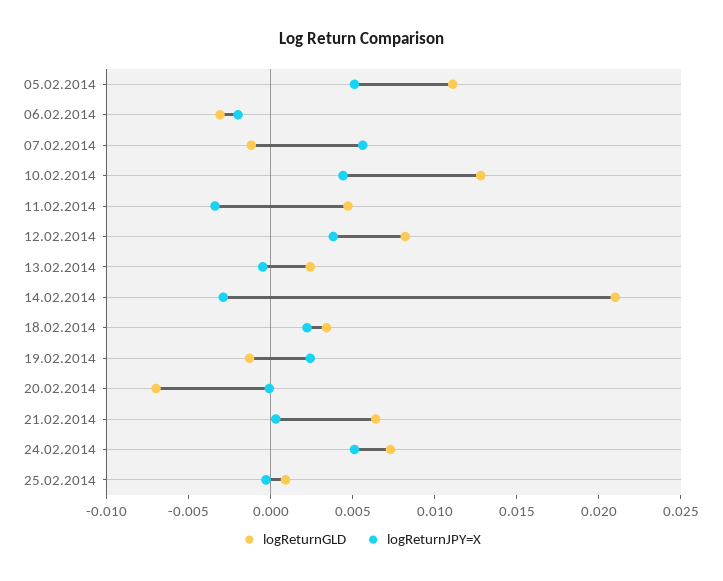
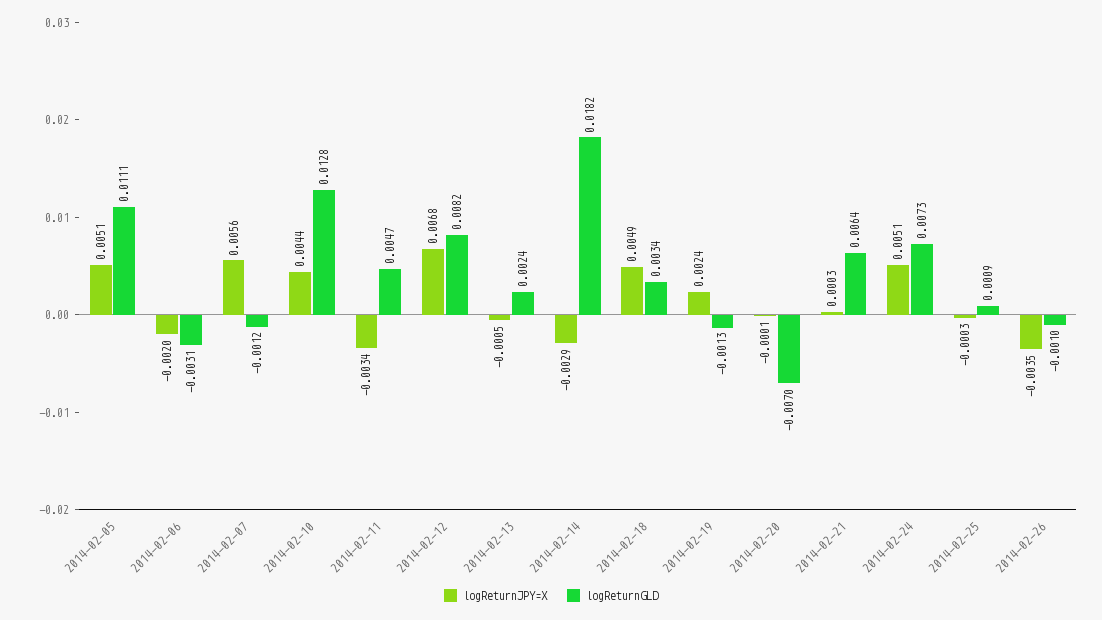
logReturnJPY=X, 12.02.2014: 0.004 -> 0.0068
logReturnGLD, 14.02.2014: 0.021 -> 0.0182
logReturnJPY=X, 18.02.2014: 0.002 -> 0.0049
logReturnJPY=X, 2014-02-26: none -> -0.0035
logReturnGLD, 2014-02-26: none -> -0.001

